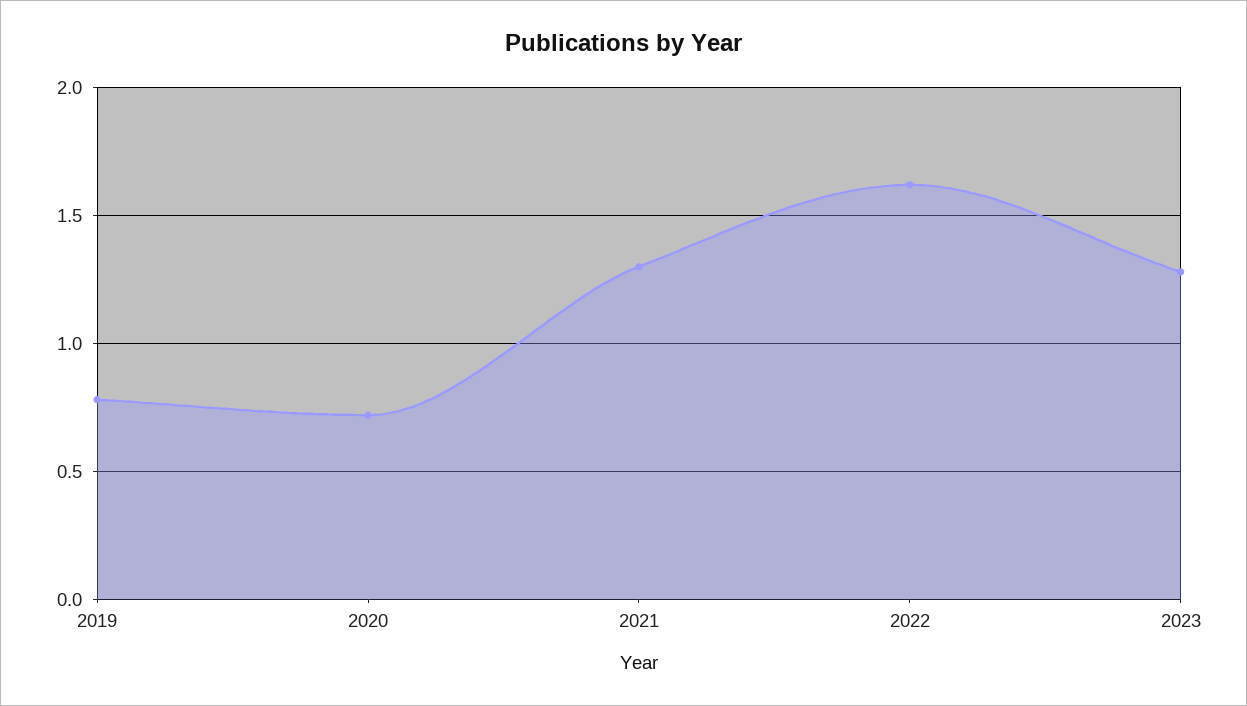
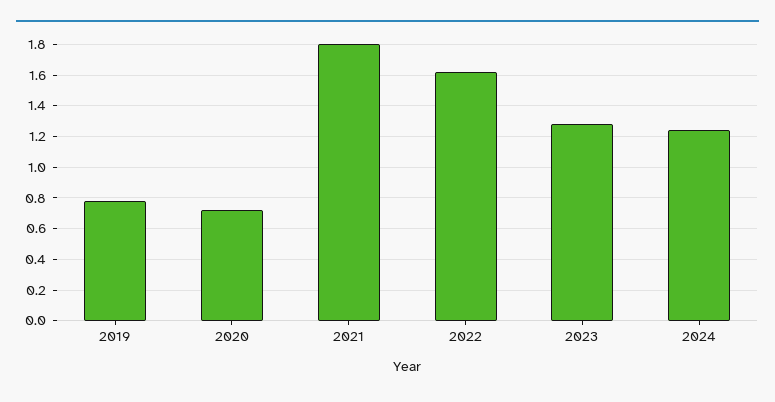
2021: 1.3 -> 1.8
2024: none -> 1.25

